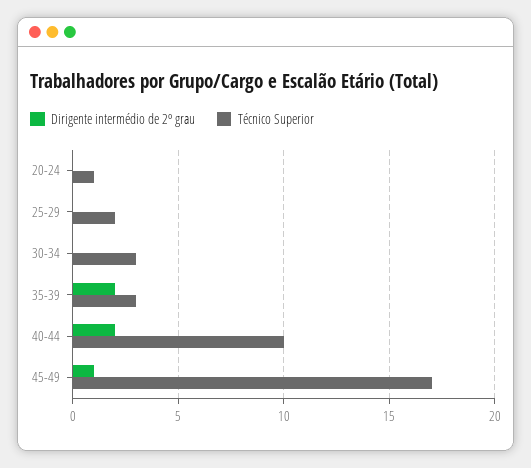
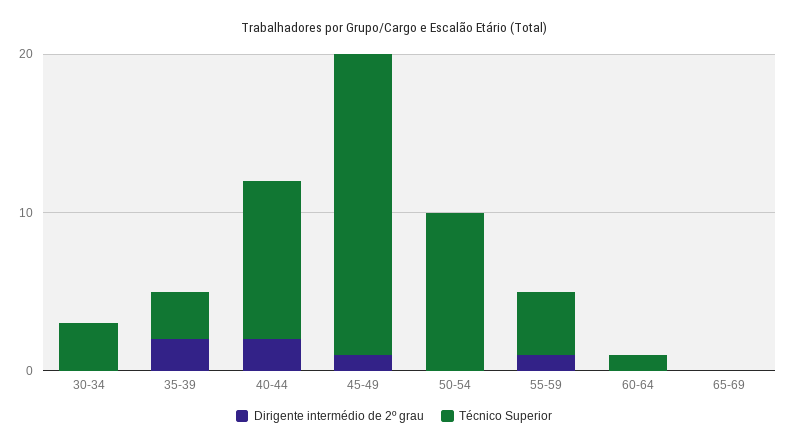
Dirigente intermédio de 2º grau, 20-24: 0 -> none
Técnico Superior, 20-24: 1 -> none
Dirigente intermédio de 2º grau, 25-29: 0 -> none
Técnico Superior, 25-29: 2 -> none
Técnico Superior, 45-49: 17 -> 19
Dirigente intermédio de 2º grau, 50-54: none -> 0
Técnico Superior, 50-54: none -> 10
Dirigente intermédio de 2º grau, 55-59: none -> 1
Técnico Superior, 55-59: none -> 4
Dirigente intermédio de 2º grau, 60-64: none -> 0
Técnico Superior, 60-64: none -> 1
Dirigente intermédio de 2º grau, 65-69: none -> 0
Técnico Superior, 65-69: none -> 0

